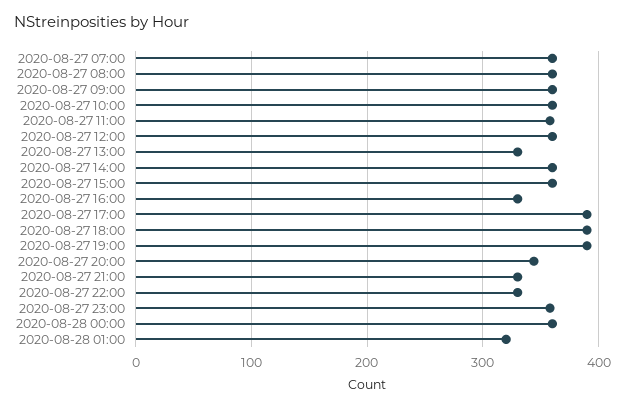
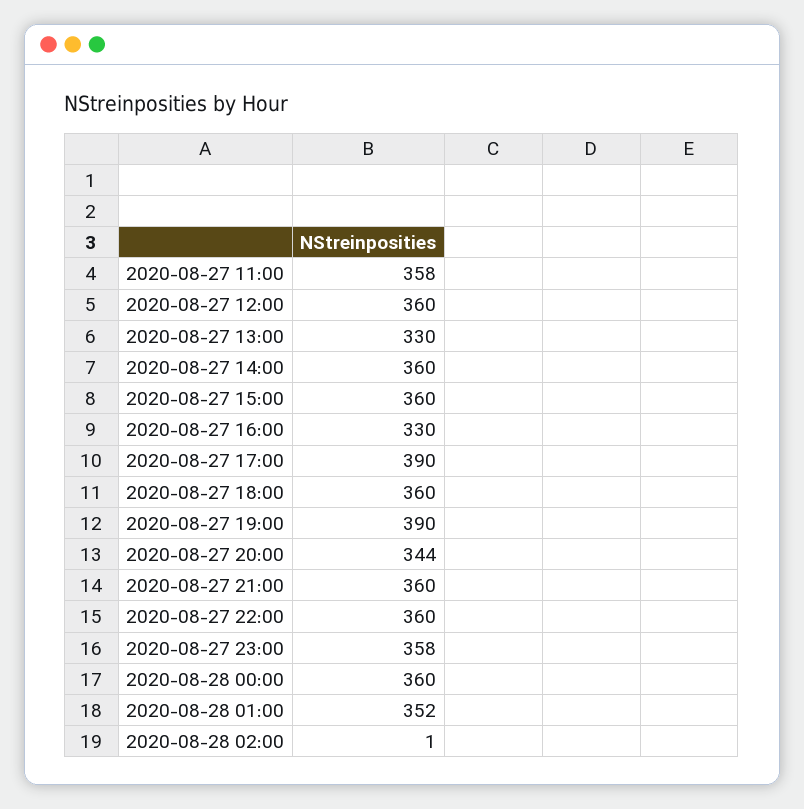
2020-08-27 07:00: 360 -> none
2020-08-27 08:00: 360 -> none
2020-08-27 09:00: 360 -> none
2020-08-27 10:00: 360 -> none
2020-08-27 18:00: 390 -> 360
2020-08-27 21:00: 330 -> 360
2020-08-27 22:00: 330 -> 360
2020-08-28 01:00: 320 -> 352
2020-08-28 02:00: none -> 1

